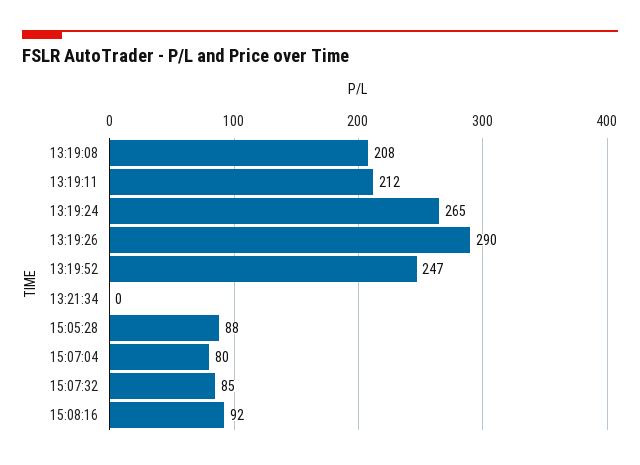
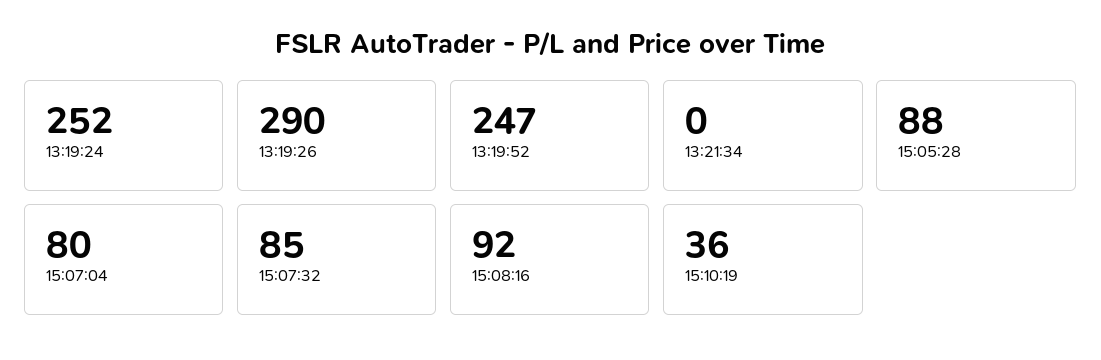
13:19:08: 208 -> none
13:19:11: 212 -> none
13:19:24: 265 -> 252
15:10:19: none -> 36

